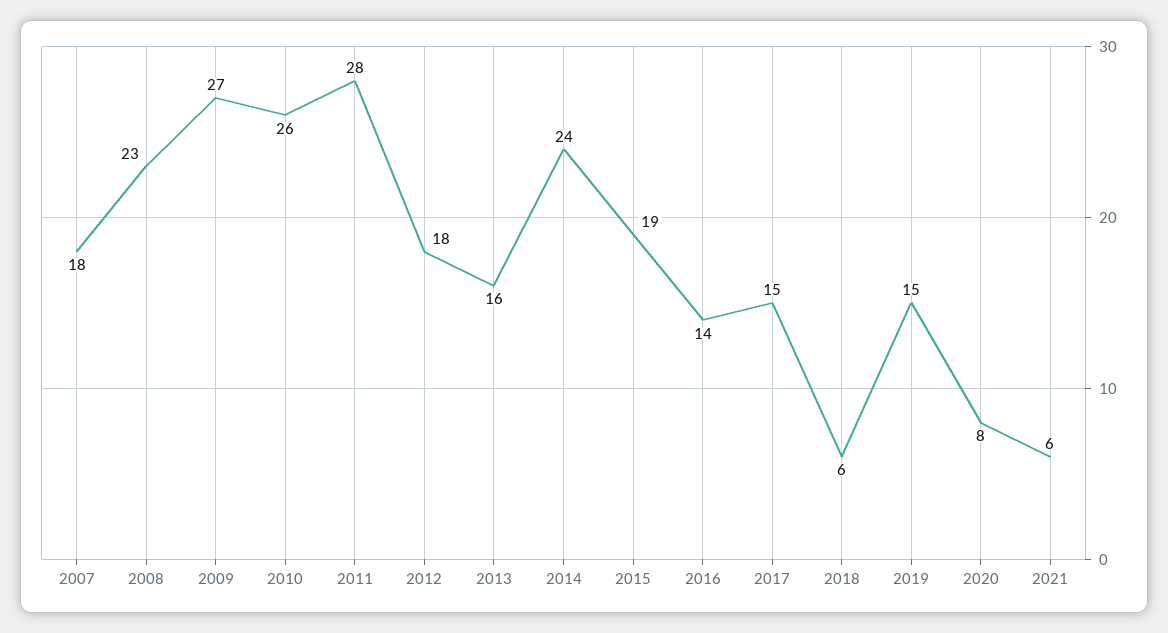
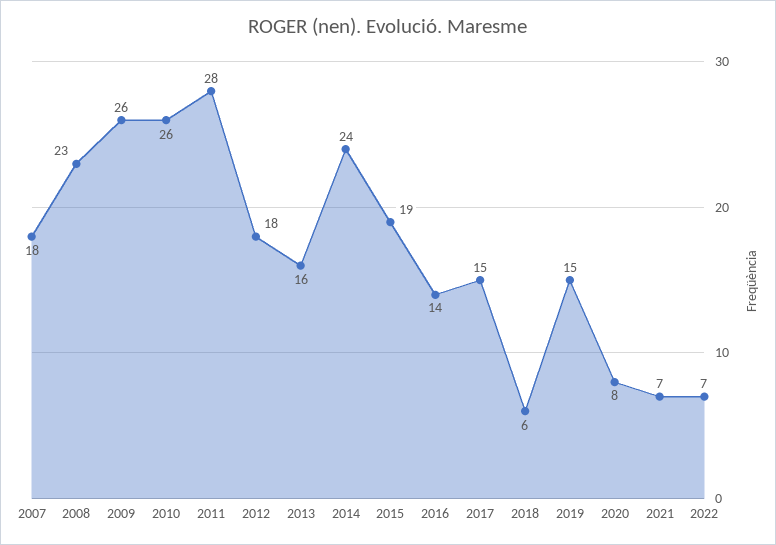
2009: 27 -> 26
2021: 6 -> 7
2022: none -> 7

